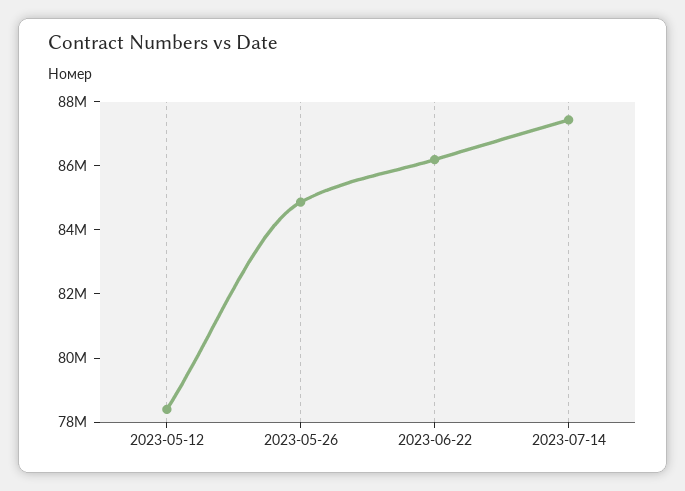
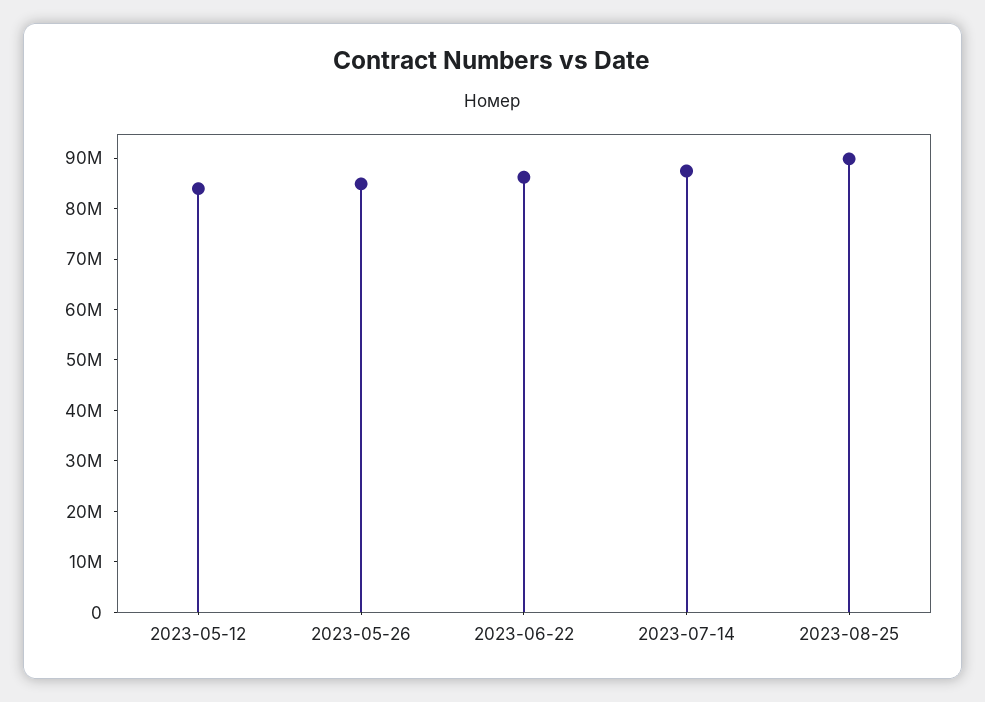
2023-05-12: 78500000 -> 84000000
2023-08-25: none -> 90000000

